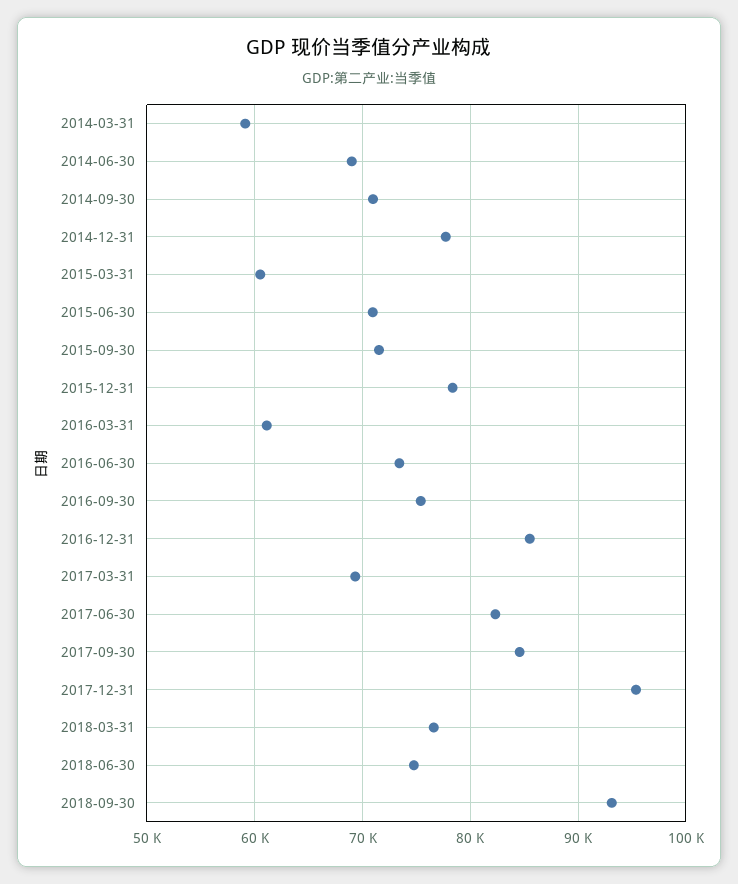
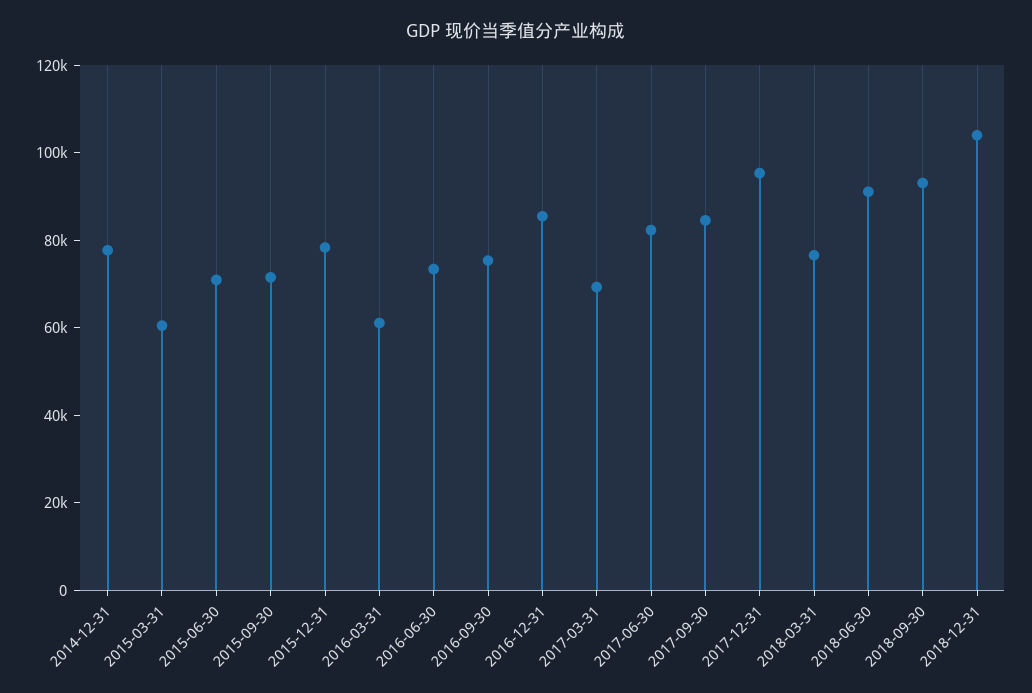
2014-03-31: 59000 -> none
2014-06-30: 69000 -> none
2014-09-30: 71000 -> none
2018-06-30: 75000 -> 90000
2018-12-31: none -> 105000

